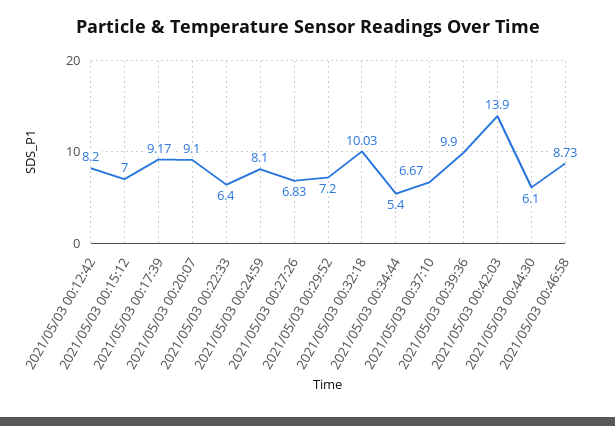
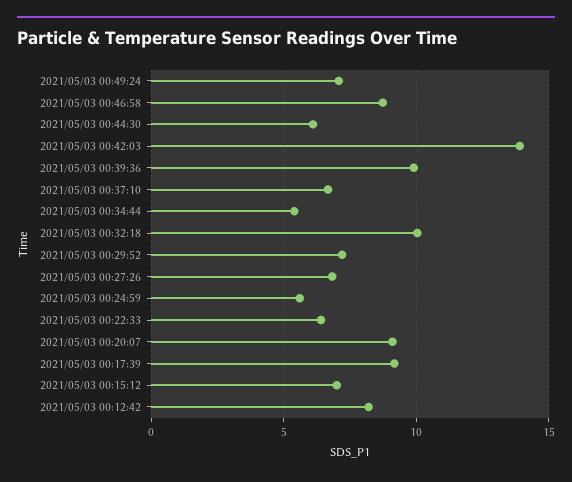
2021/05/03 00:24:59: 8.1 -> 5.5
2021/05/03 00:49:24: none -> 7

